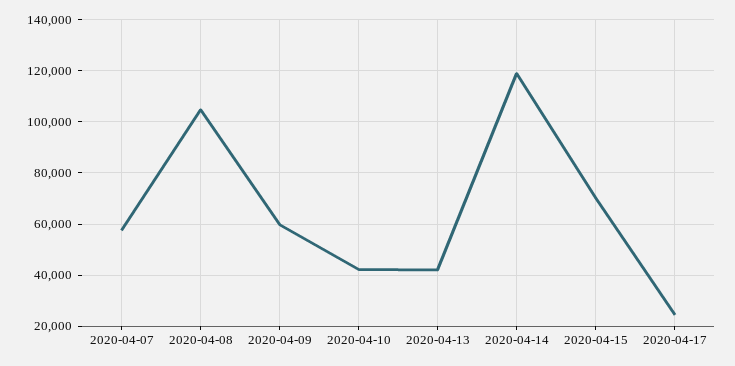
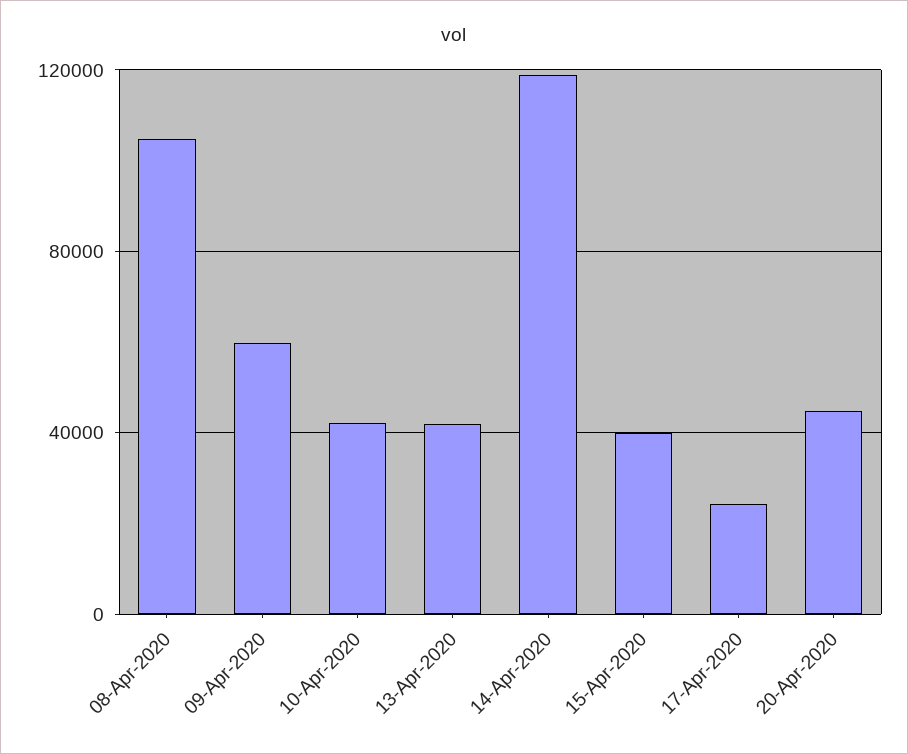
2020-04-07: 57500 -> none
2020-04-15: 70000 -> 40000
20-Apr-2020: none -> 45000

